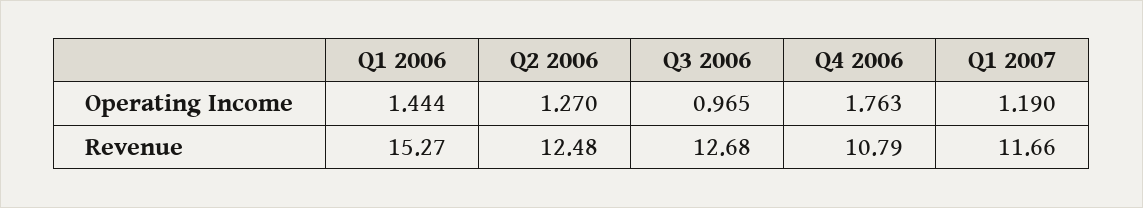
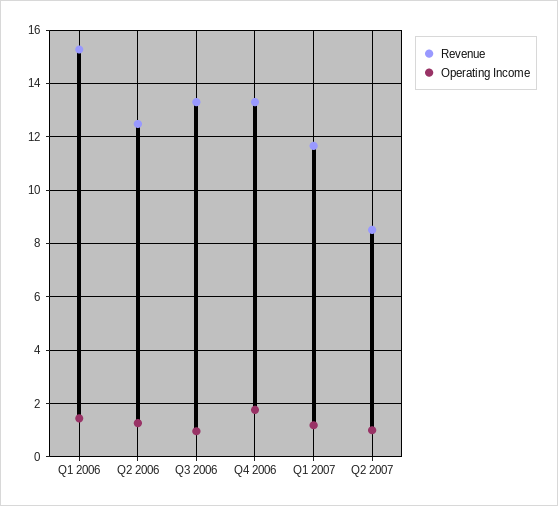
Revenue, Q3 2006: 12.68 -> 13.25
Revenue, Q4 2006: 10.79 -> 13.25
Revenue, Q2 2007: none -> 8.5
Operating Income, Q2 2007: none -> 1

